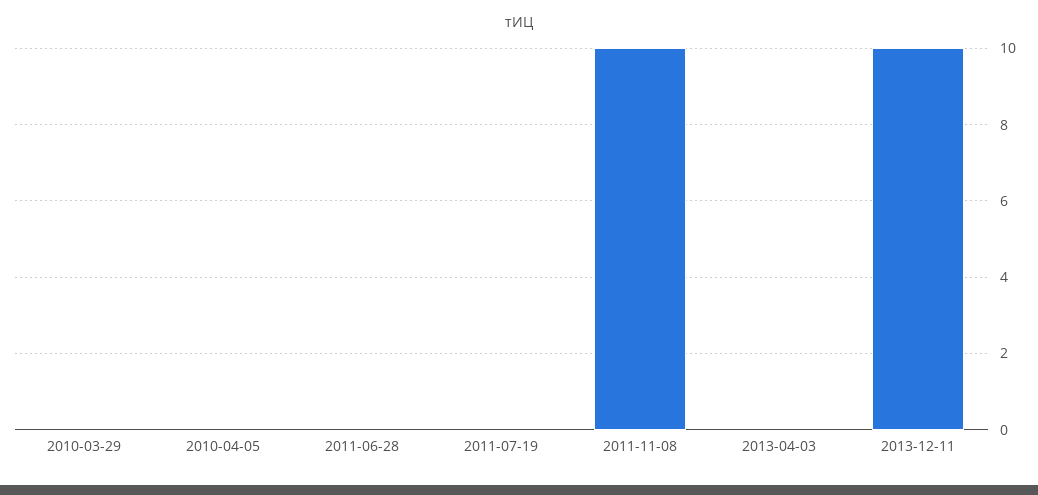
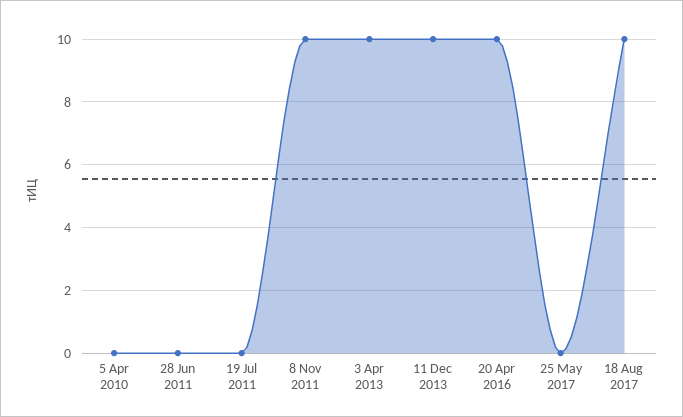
2010-03-29: 0 -> none
2013-04-03: 0 -> 10
20 Apr 2016: none -> 10
25 May 2017: none -> 0
18 Aug 2017: none -> 10

